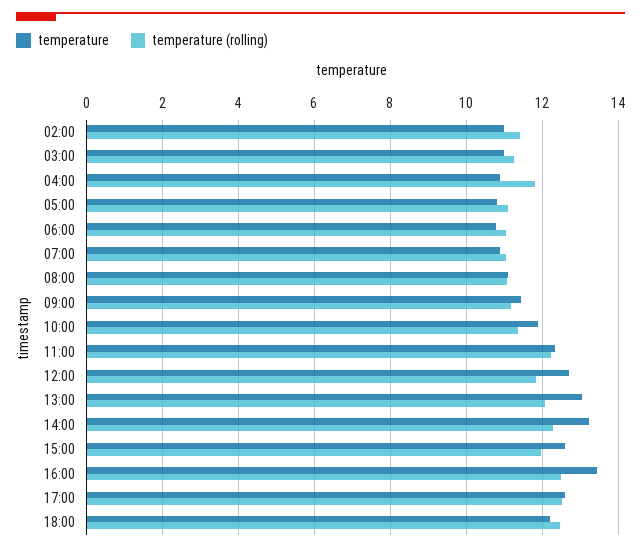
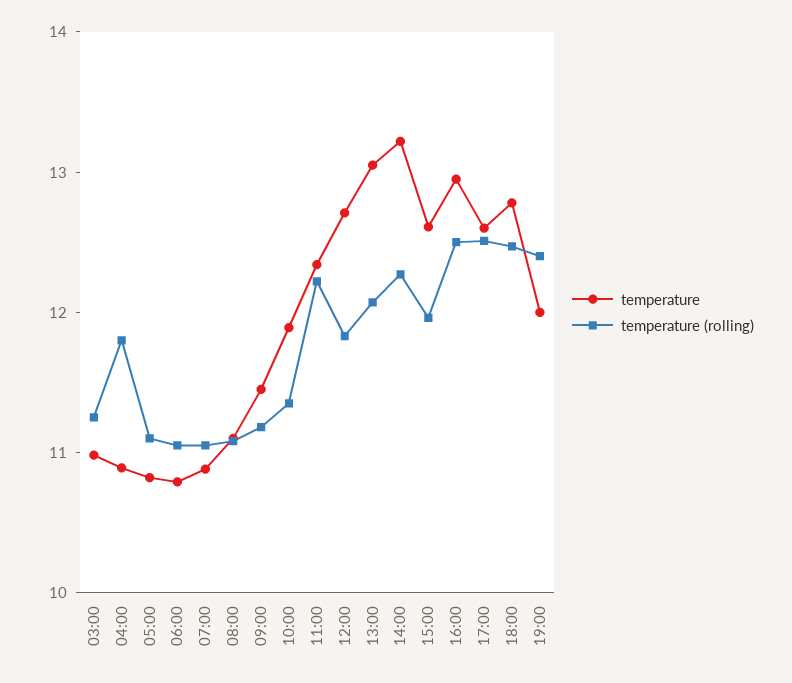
temperature, 02:00: 11 -> none
temperature (rolling), 02:00: 11.4 -> none
temperature, 16:00: 13.4 -> 13
temperature, 18:00: 12.2 -> 12.8
temperature, 19:00: none -> 12
temperature (rolling), 19:00: none -> 12.4

